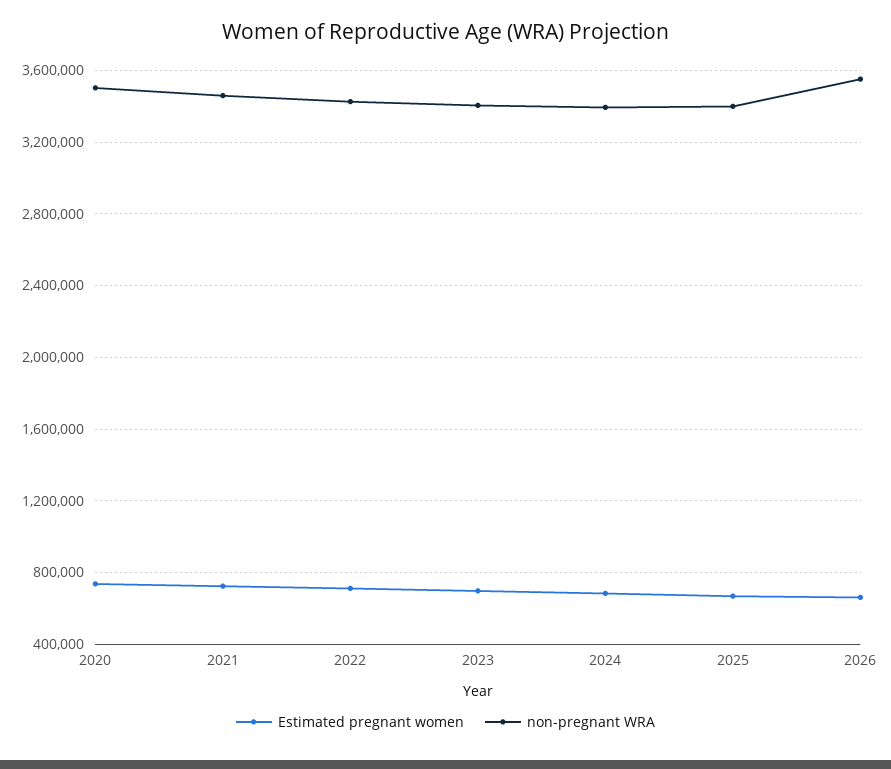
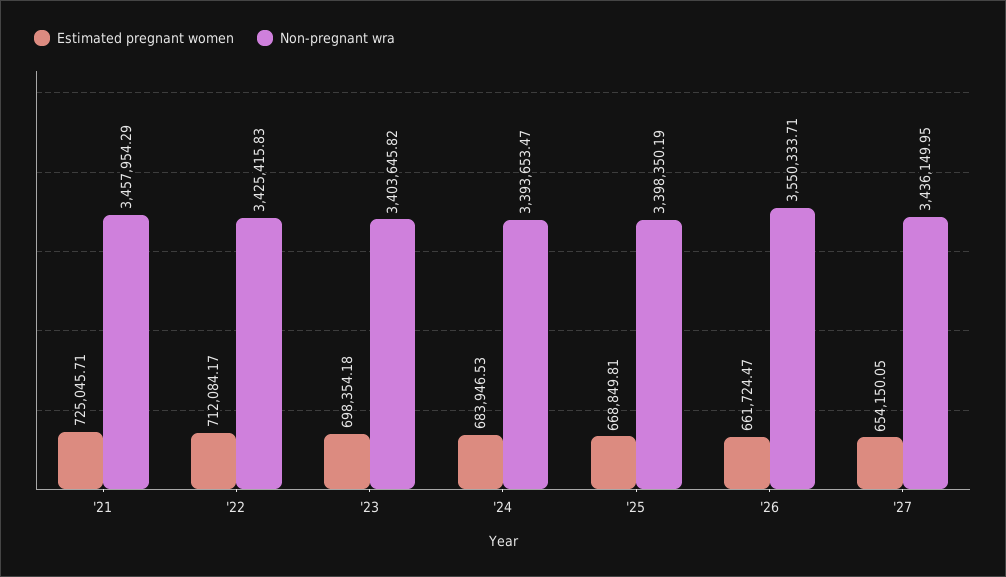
Estimated pregnant women, 2020: 750000 -> none
non-pregnant WRA, 2020: 3500000 -> none
Estimated pregnant women, '27: none -> 654150.05
non-pregnant WRA, '27: none -> 3436149.95

